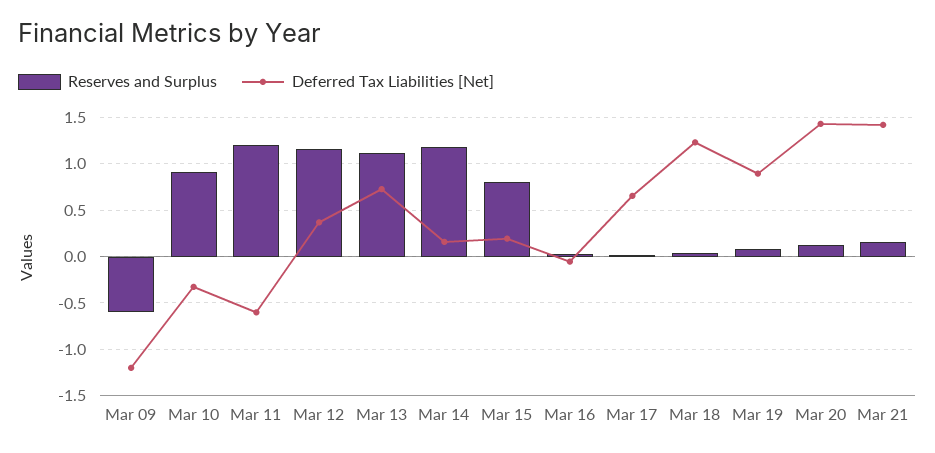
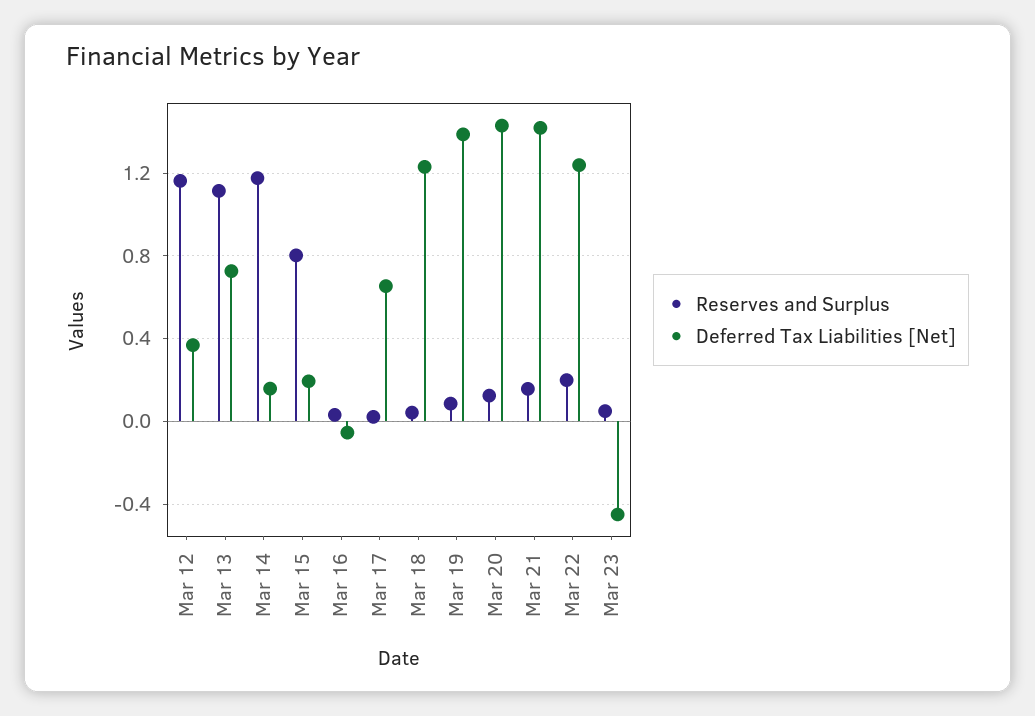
Reserves and Surplus, Mar 09: -0.6 -> none
Deferred Tax Liabilities [Net], Mar 09: -1.2 -> none
Reserves and Surplus, Mar 10: 0.9 -> none
Deferred Tax Liabilities [Net], Mar 10: -0.3 -> none
Reserves and Surplus, Mar 11: 1.2 -> none
Deferred Tax Liabilities [Net], Mar 11: -0.6 -> none
Deferred Tax Liabilities [Net], Mar 19: 0.9 -> 1.4
Reserves and Surplus, Mar 22: none -> 0.2
Deferred Tax Liabilities [Net], Mar 22: none -> 1.25
Reserves and Surplus, Mar 23: none -> 0.05
Deferred Tax Liabilities [Net], Mar 23: none -> -0.45

